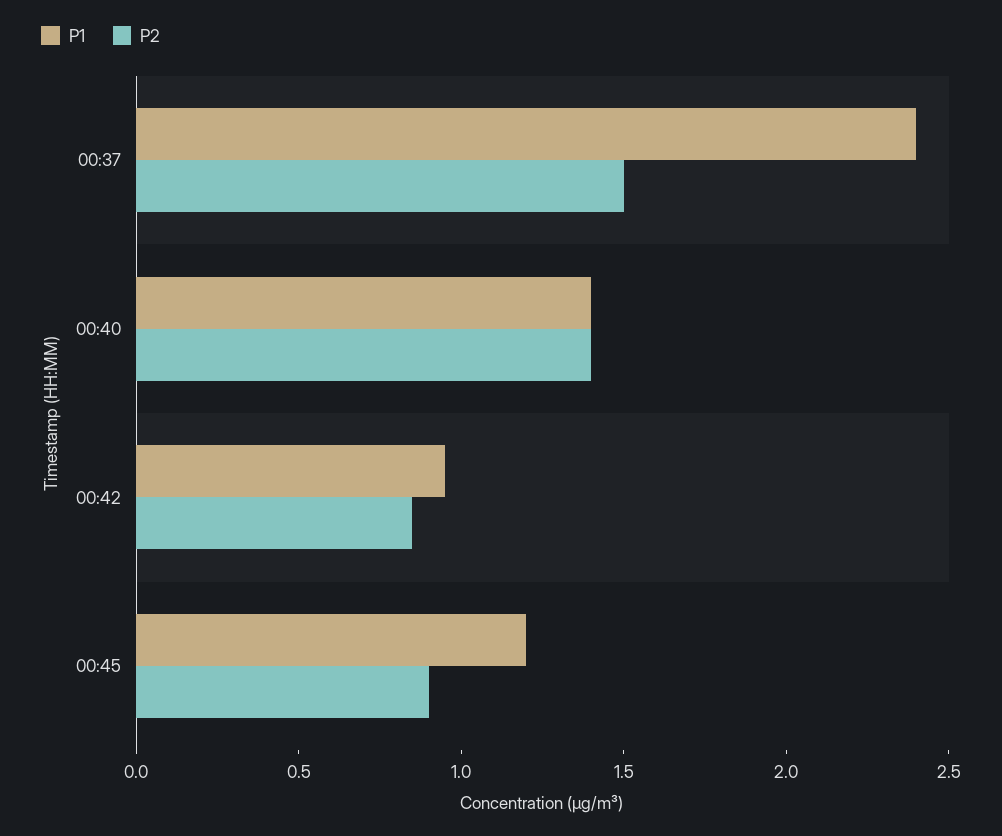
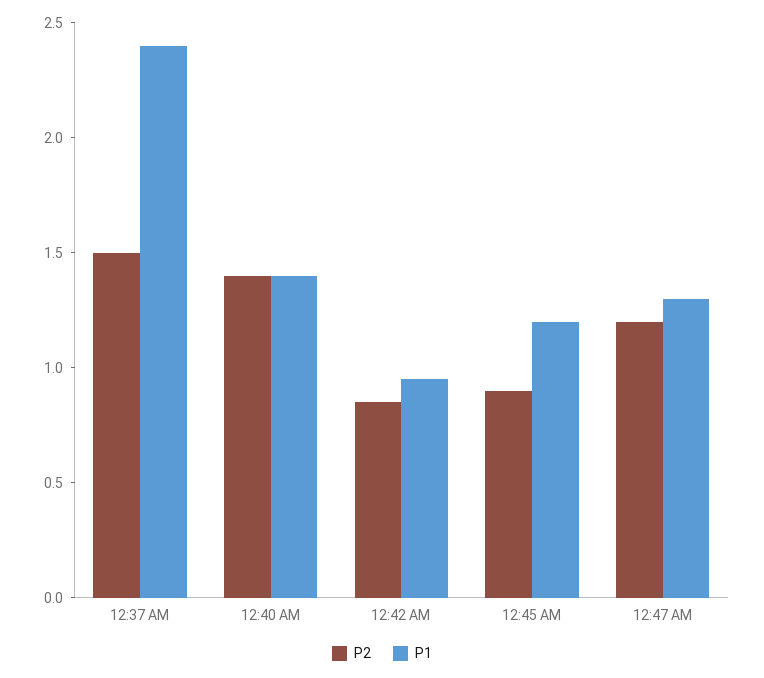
P2, 12:47 AM: none -> 1.2
P1, 12:47 AM: none -> 1.3

